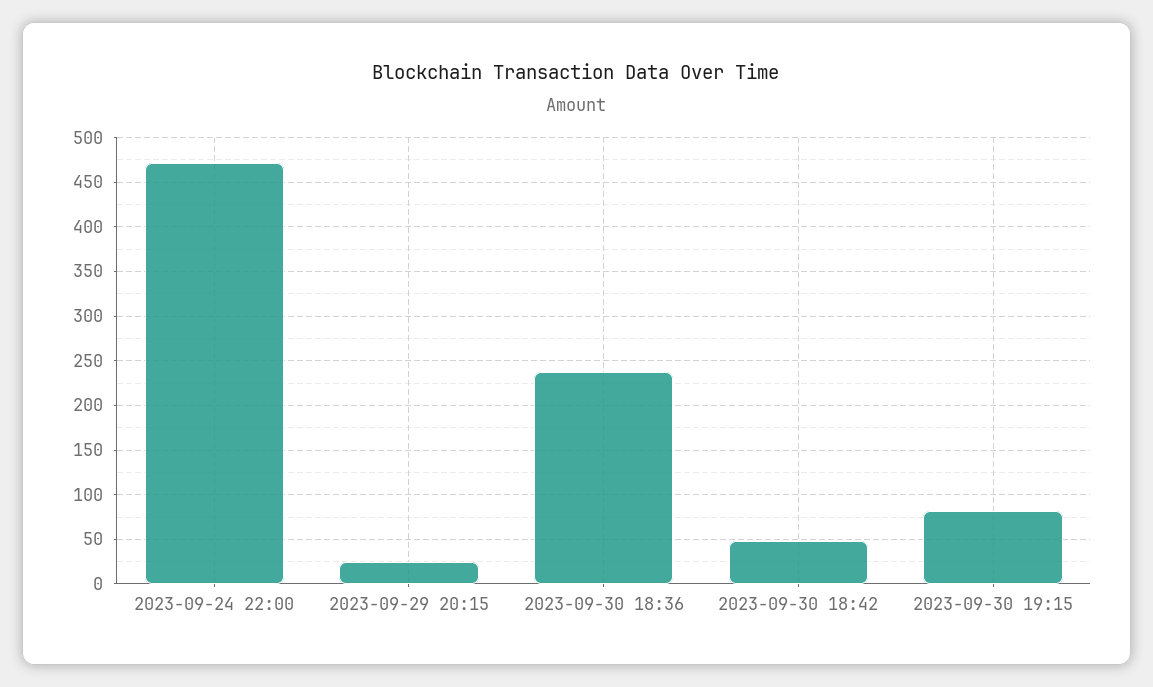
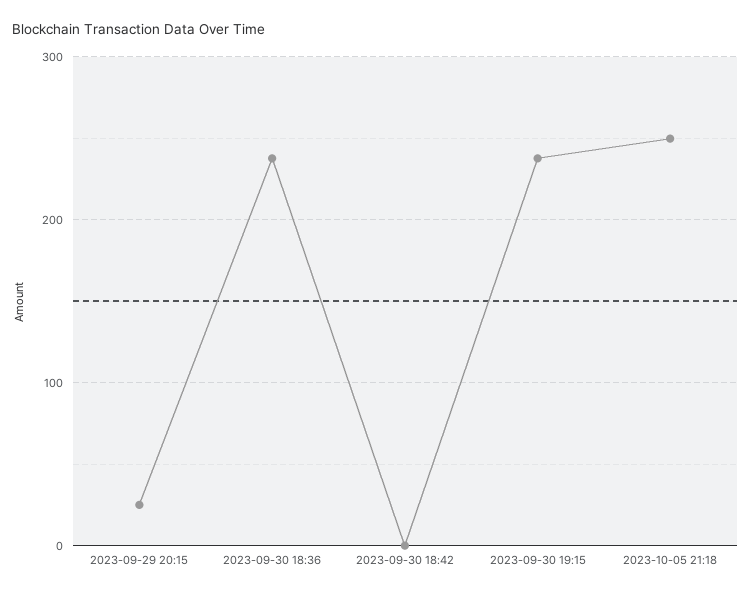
2023-09-24 22:00: 470 -> none
2023-09-30 18:42: 50 -> 0
2023-09-30 19:15: 80 -> 240
2023-10-05 21:18: none -> 250

